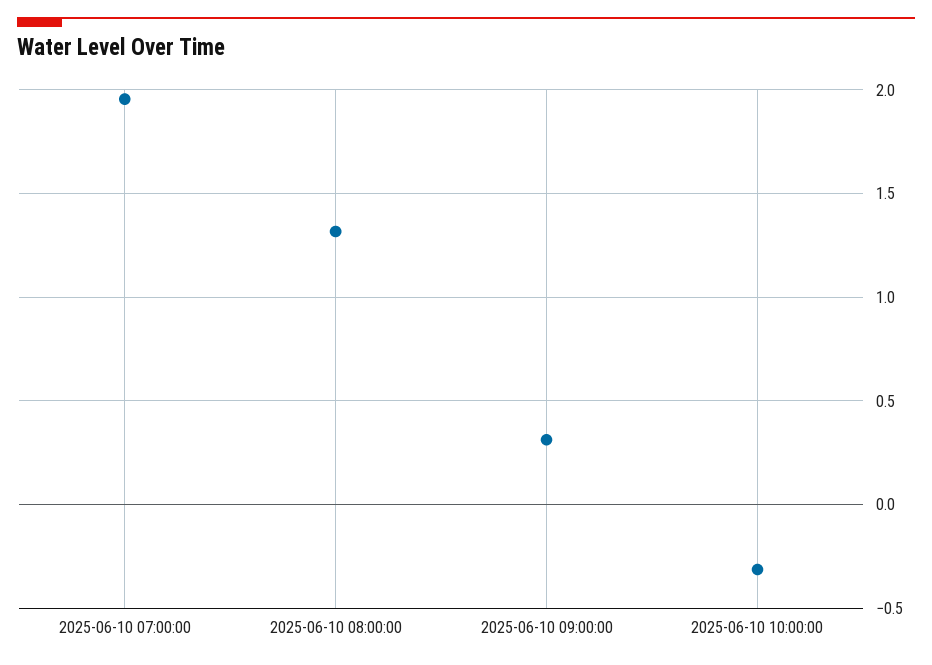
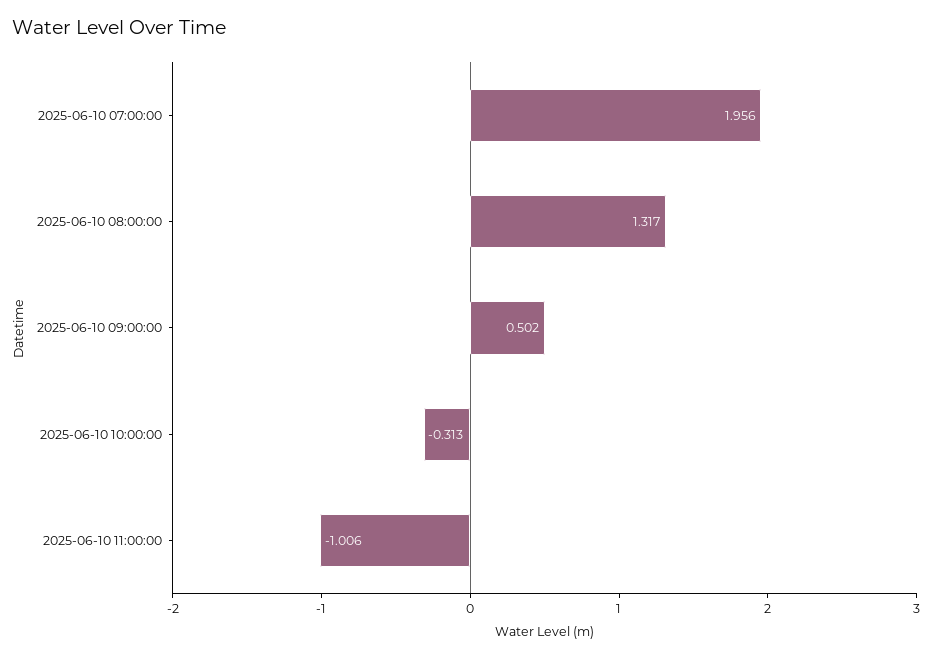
2025-06-10 09:00:00: 0.3 -> 0.502
2025-06-10 11:00:00: none -> -1.006

